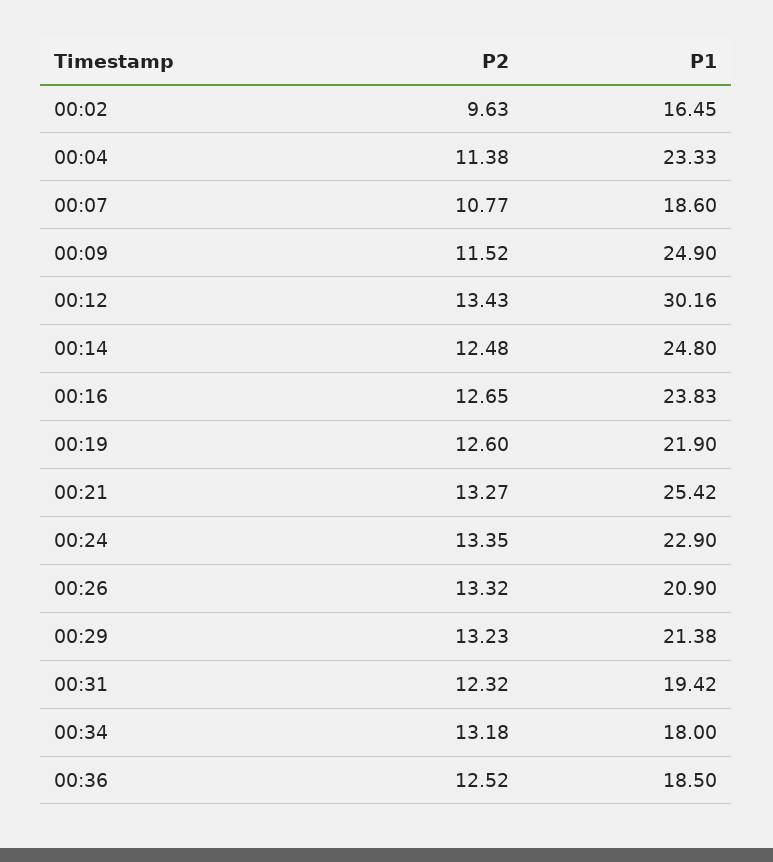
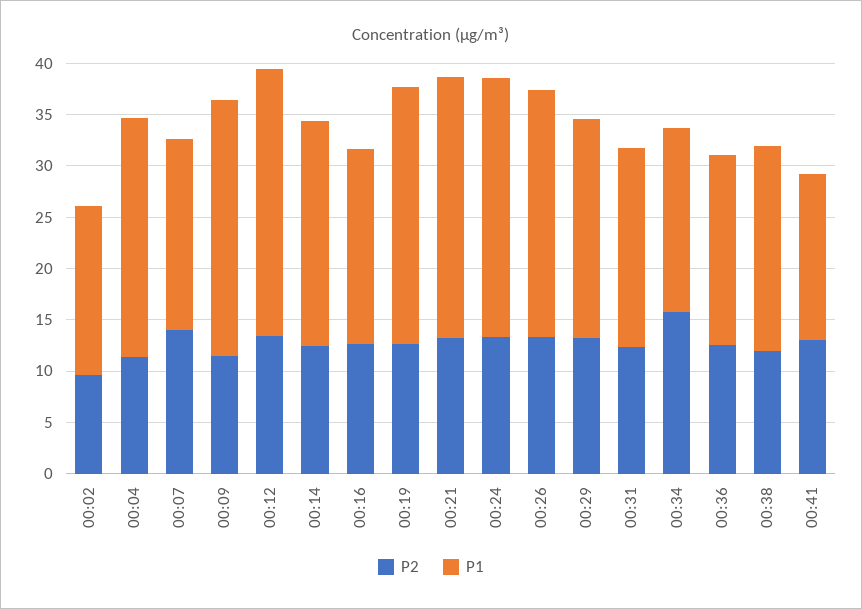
P2, 00:07: 10.77 -> 14
P1, 00:12: 30.16 -> 26
P1, 00:14: 24.8 -> 22
P1, 00:16: 23.83 -> 19
P1, 00:19: 21.9 -> 25
P1, 00:24: 22.9 -> 25
P1, 00:26: 20.9 -> 24
P2, 00:34: 13.18 -> 16
P2, 00:38: none -> 12
P1, 00:38: none -> 20
P2, 00:41: none -> 13
P1, 00:41: none -> 16

